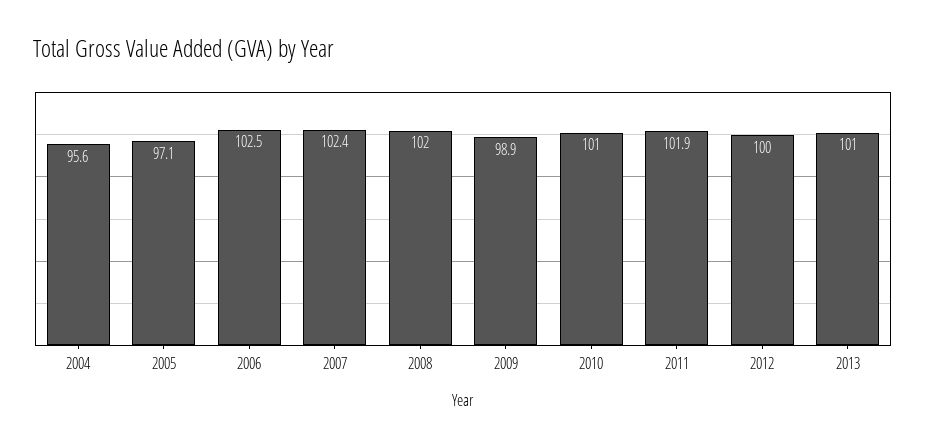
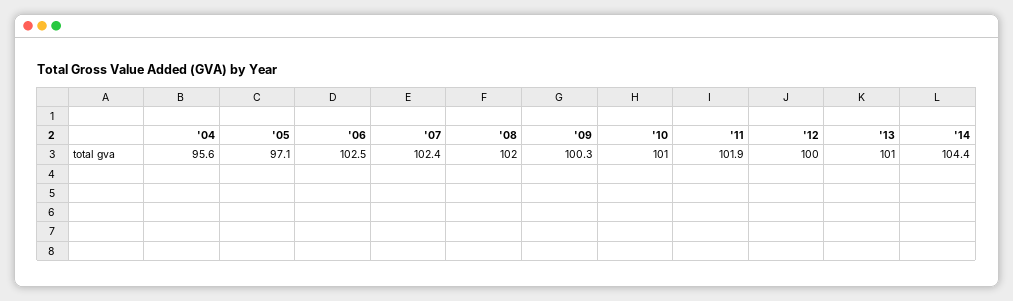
2009: 98.9 -> 100.3
'14: none -> 104.4

